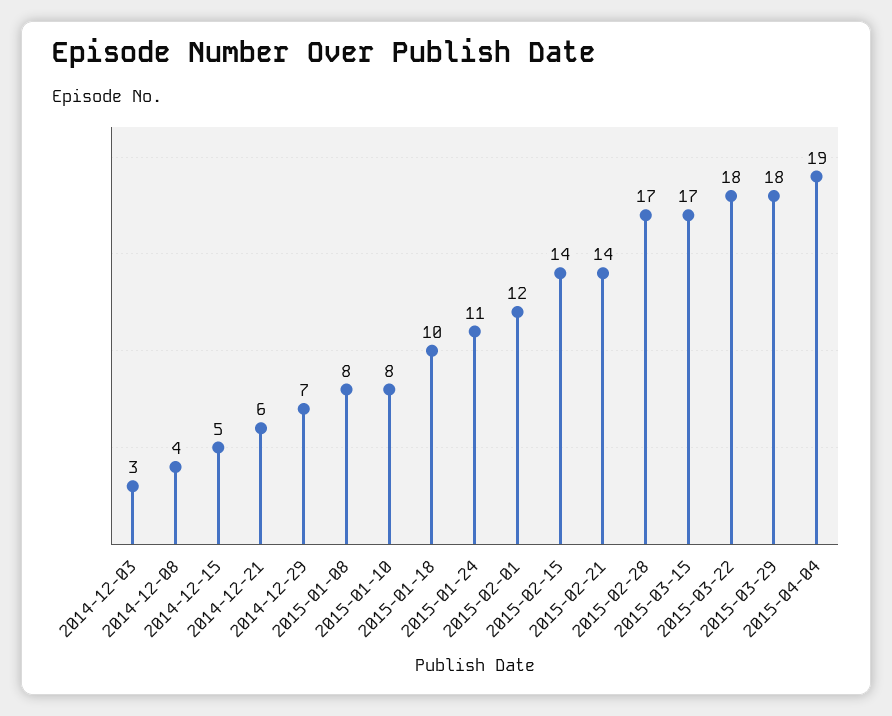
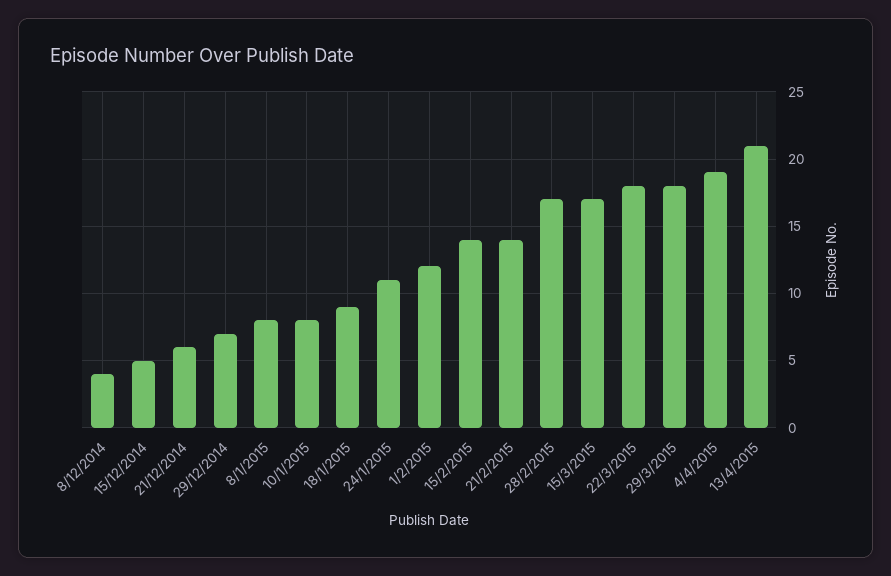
2014-12-03: 3 -> none
2015-01-18: 10 -> 9
13/4/2015: none -> 21

